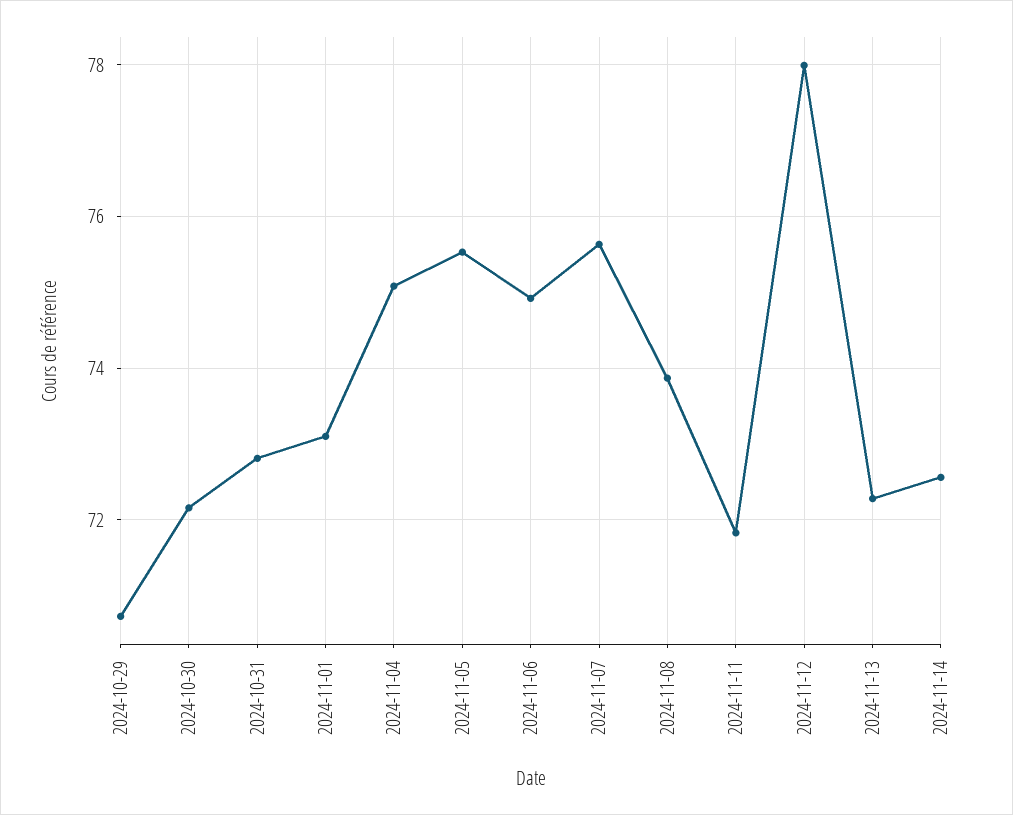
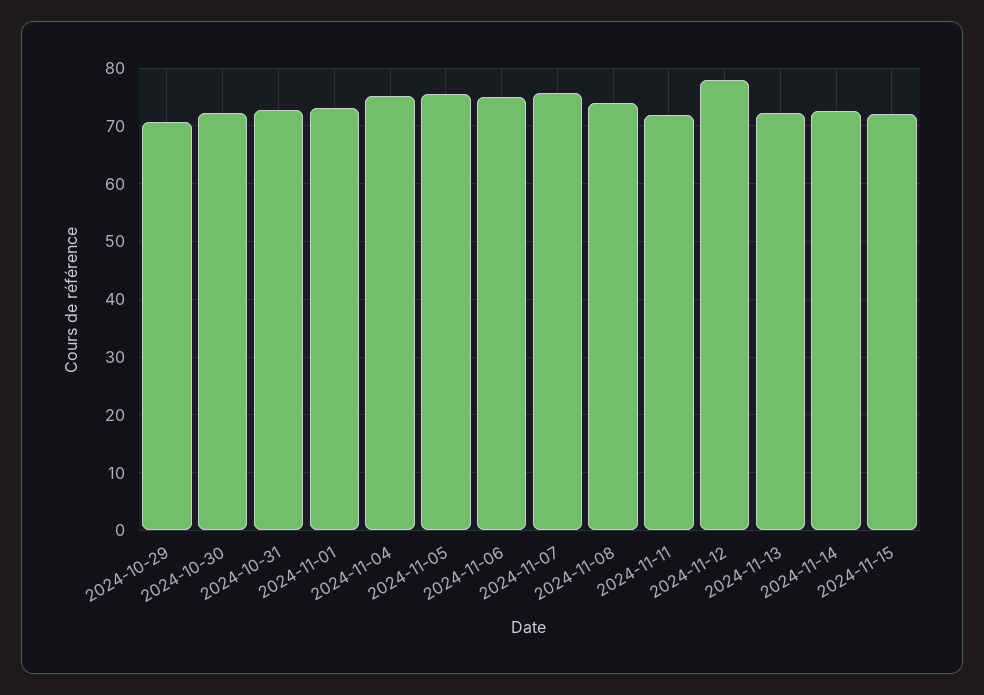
2024-11-15: none -> 72

